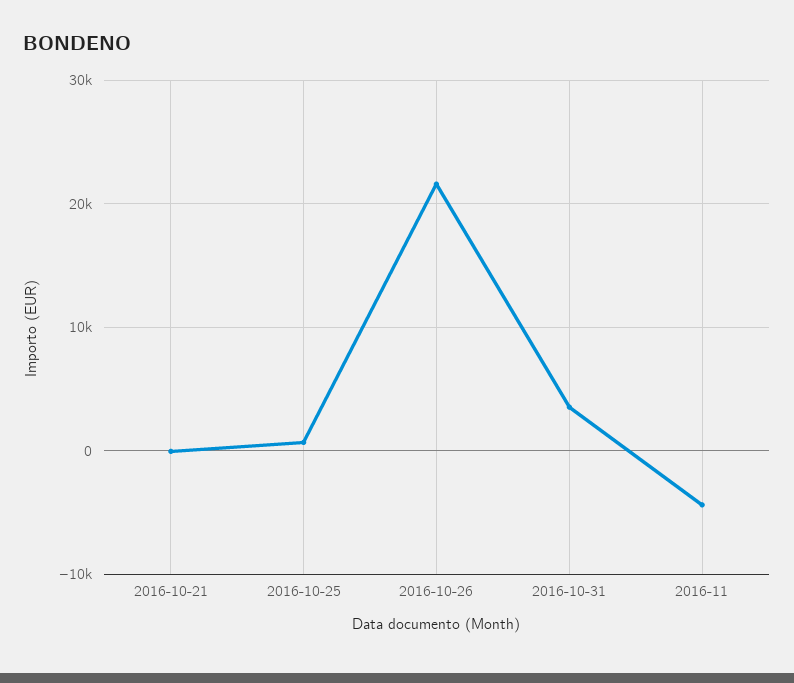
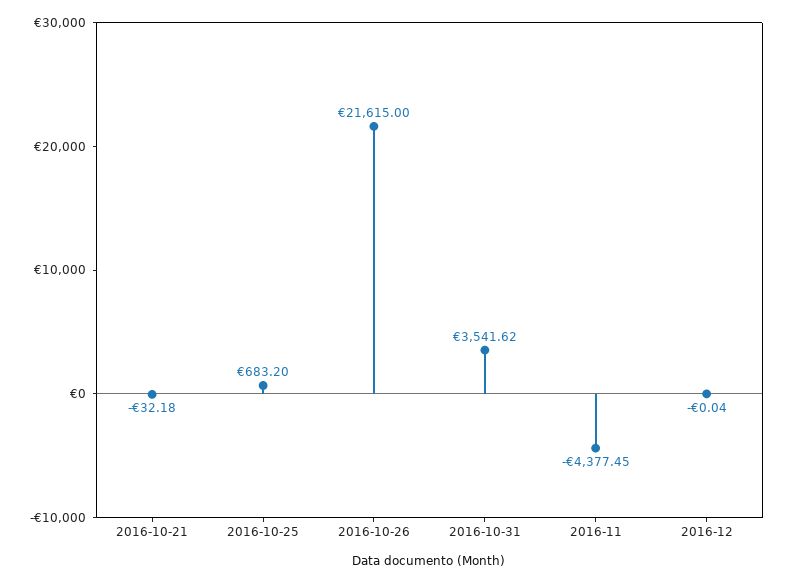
2016-12: none -> -0.04

